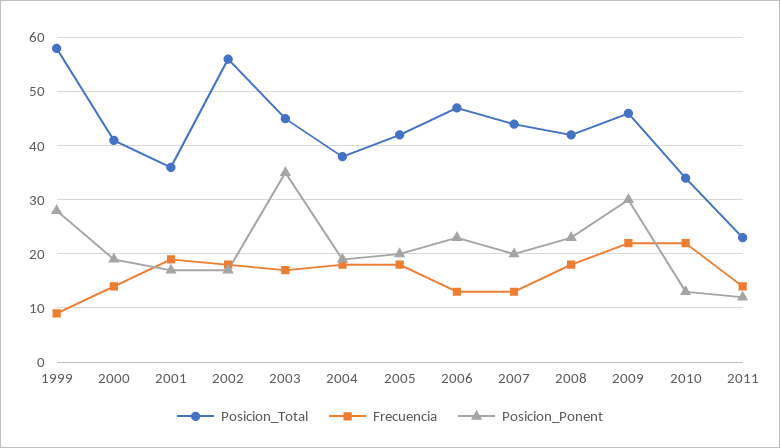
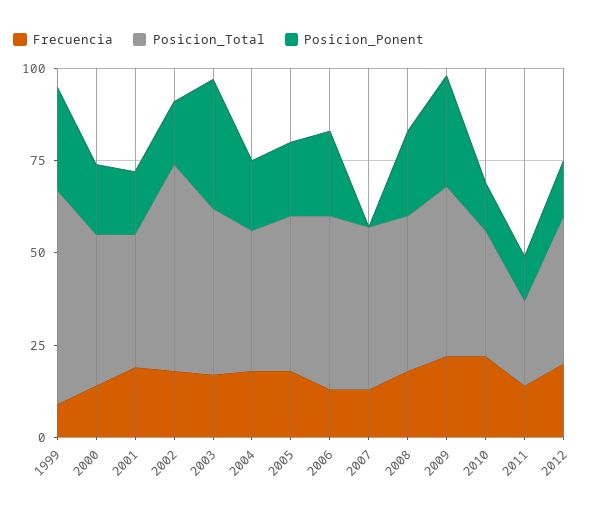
Posicion_Ponent, 2007: 20 -> 0
Frecuencia, 2012: none -> 20
Posicion_Total, 2012: none -> 40
Posicion_Ponent, 2012: none -> 15

